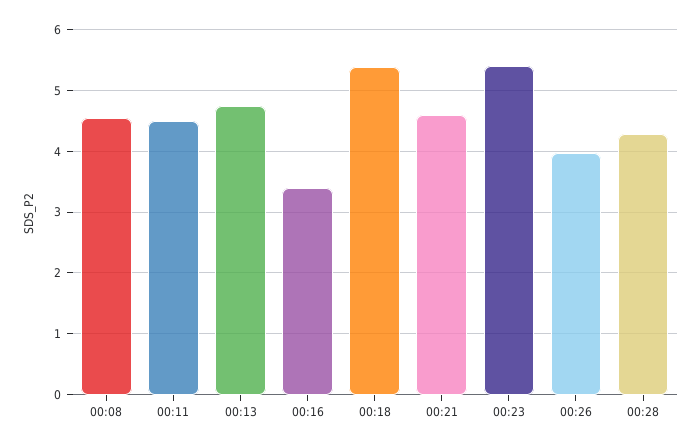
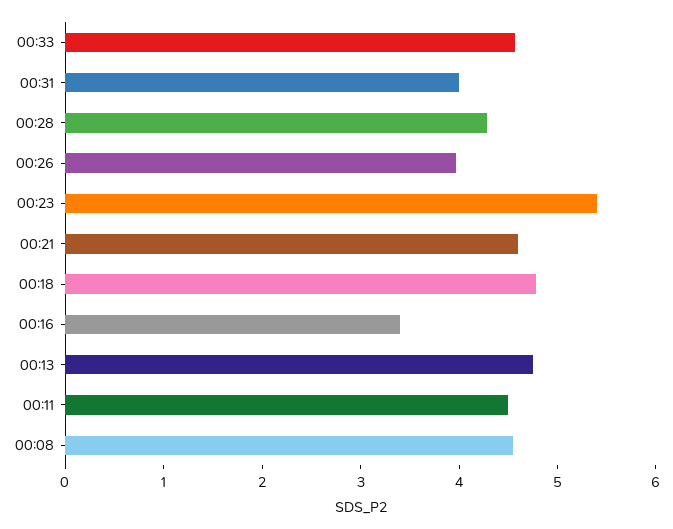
00:18: 5.4 -> 4.8
00:33: none -> 4.6
00:31: none -> 4

